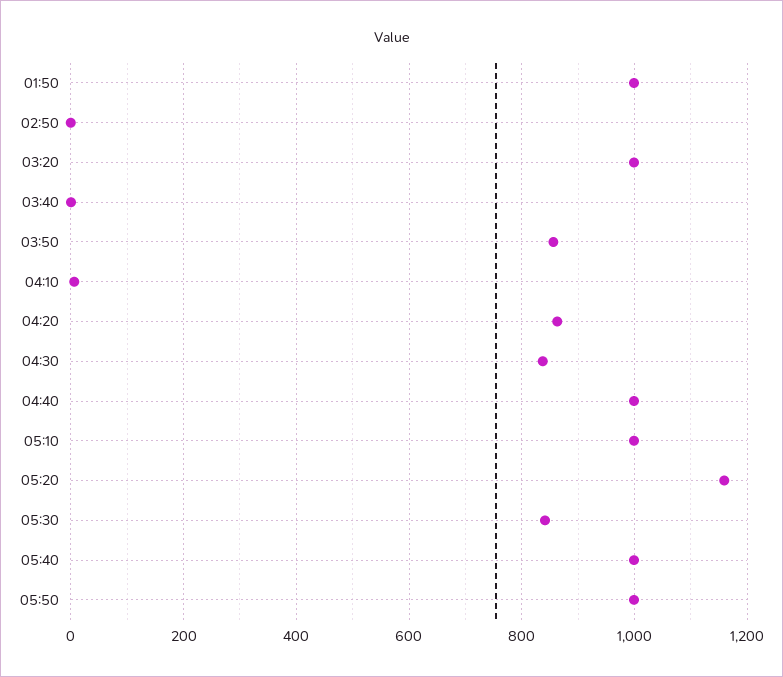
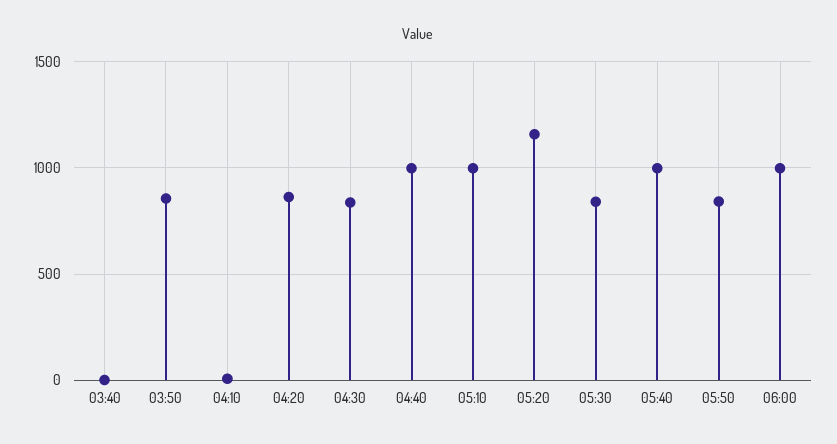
01:50: 1000 -> none
02:50: 0 -> none
03:20: 1000 -> none
05:50: 1000 -> 850
06:00: none -> 1000

